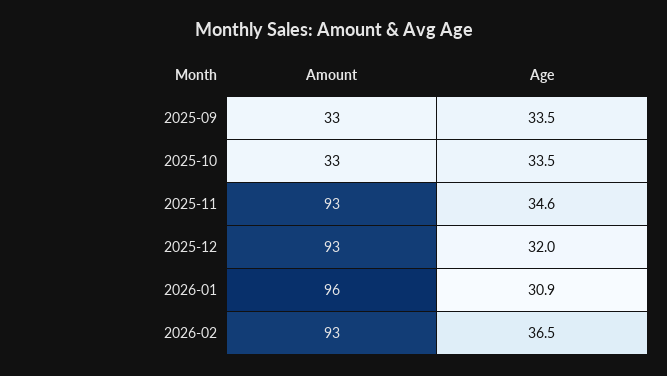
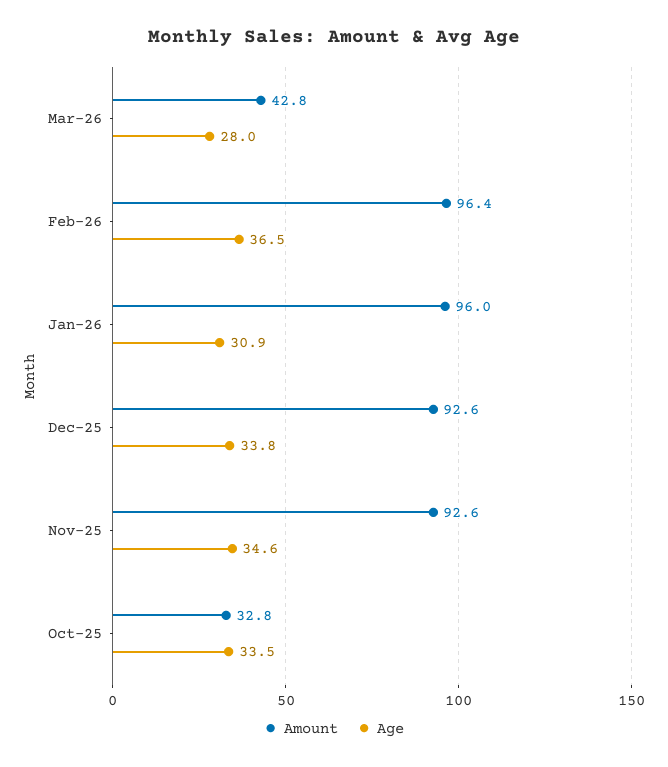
Amount, 2025-09: 33 -> none
Age, 2025-09: 33.5 -> none
Age, 2025-12: 32 -> 33.8
Amount, 2026-02: 93 -> 96.4
Amount, Mar-26: none -> 42.8
Age, Mar-26: none -> 28

